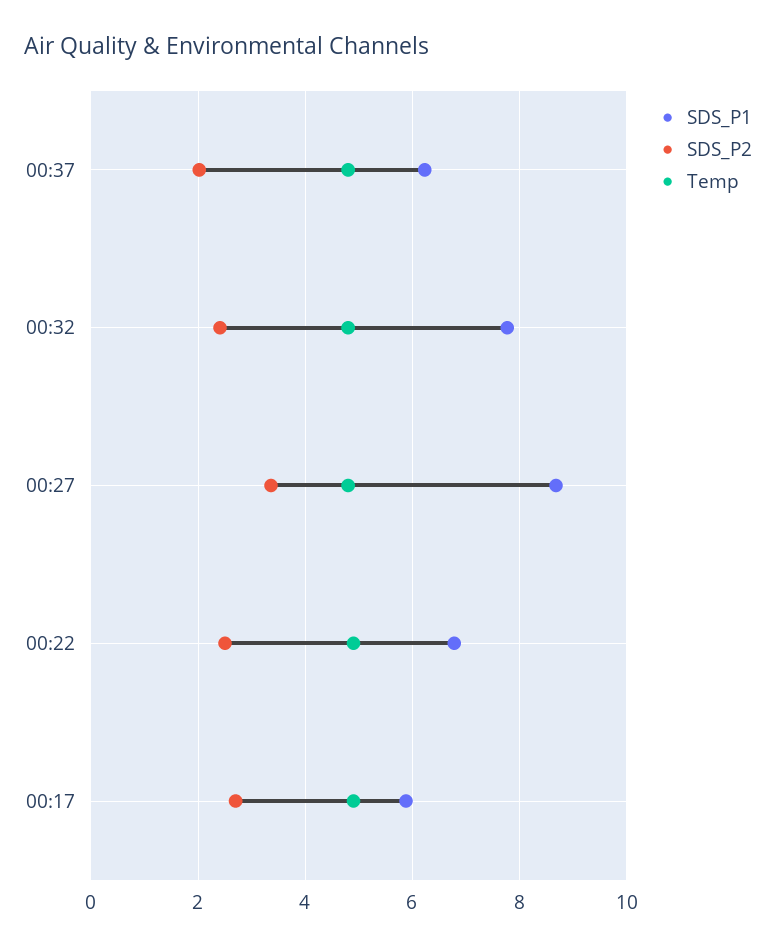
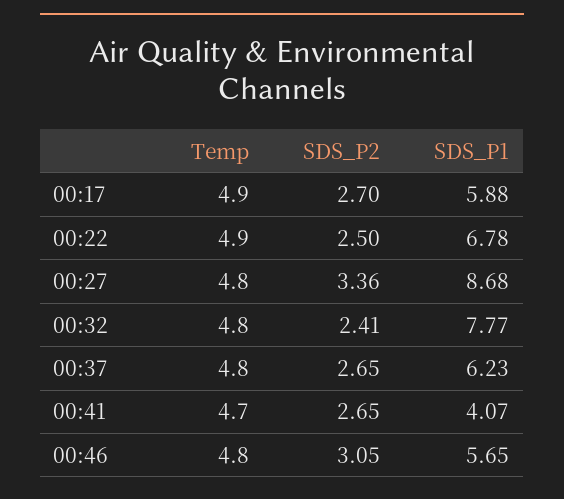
SDS_P2, 00:37: 2 -> 2.65
Temp, 00:41: none -> 4.7
SDS_P2, 00:41: none -> 2.65
SDS_P1, 00:41: none -> 4.07
Temp, 00:46: none -> 4.8
SDS_P2, 00:46: none -> 3.05
SDS_P1, 00:46: none -> 5.65

